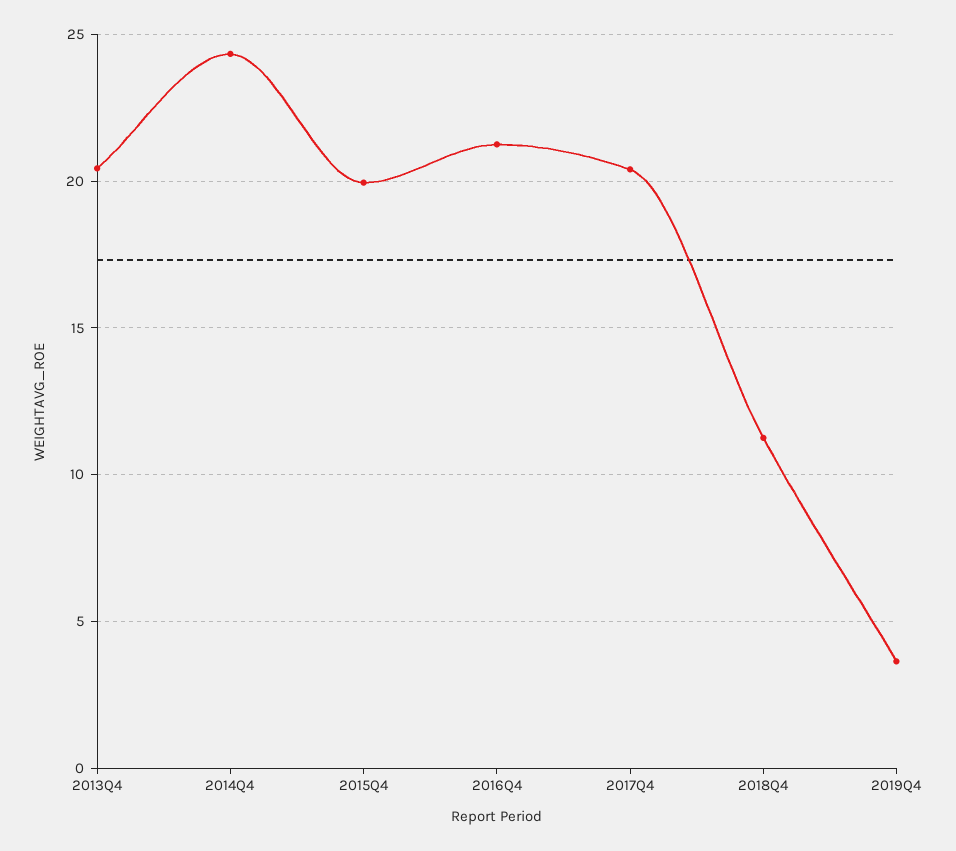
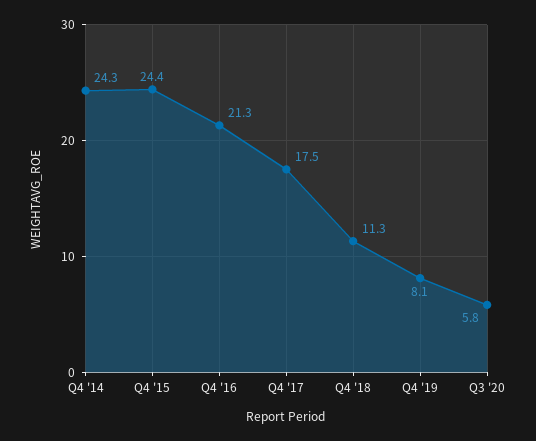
2013Q4: 20.5 -> none
2015Q4: 20 -> 24.4
2017Q4: 20.5 -> 17.5
2019Q4: 3.5 -> 8.1
Q3 '20: none -> 5.8

